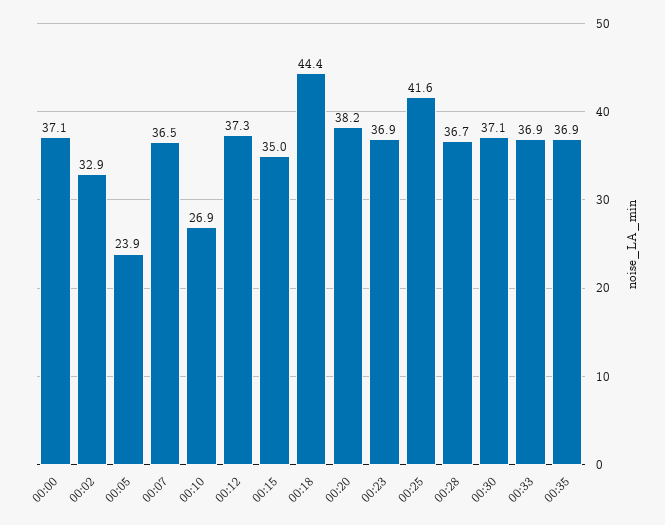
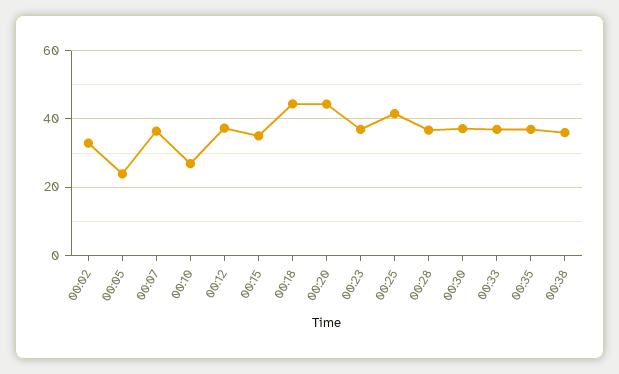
00:00: 37.1 -> none
00:20: 38.2 -> 44
00:38: none -> 36

